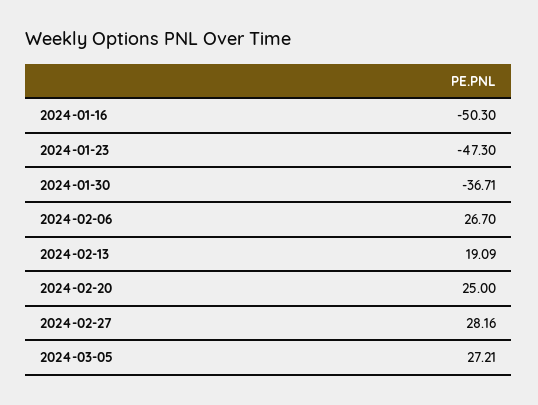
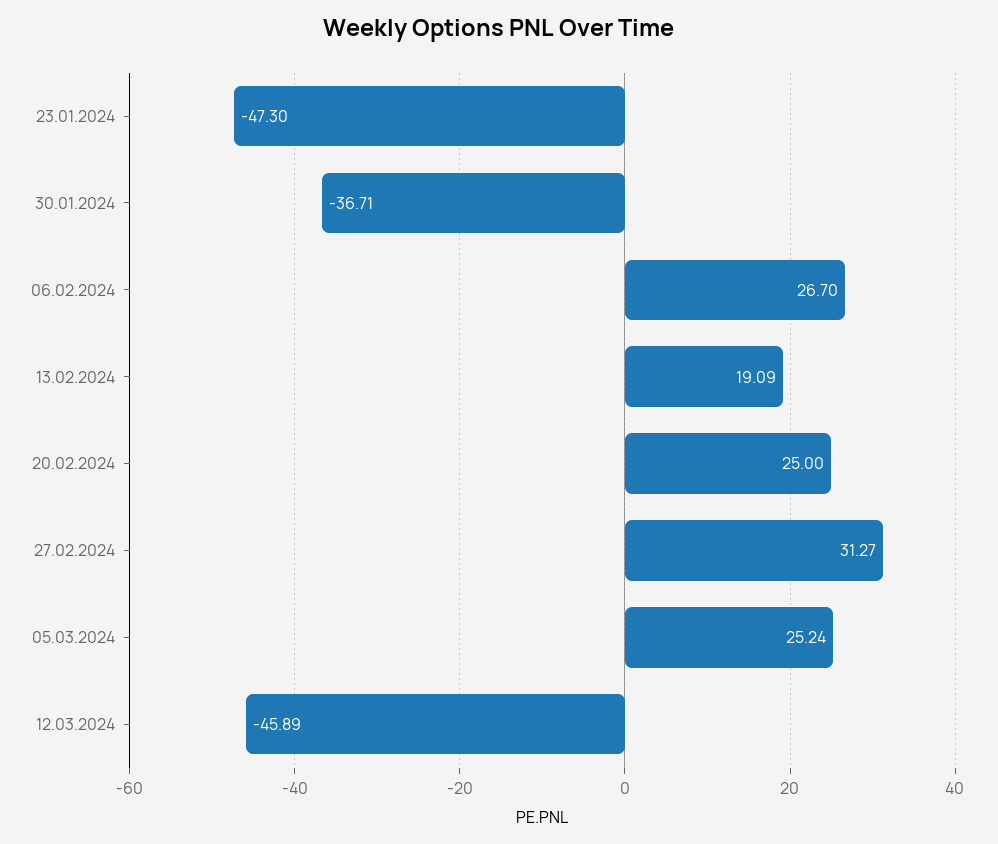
2024-01-16: -50.3 -> none
2024-02-27: 28.16 -> 31.27
2024-03-05: 27.21 -> 25.24
12.03.2024: none -> -45.89

